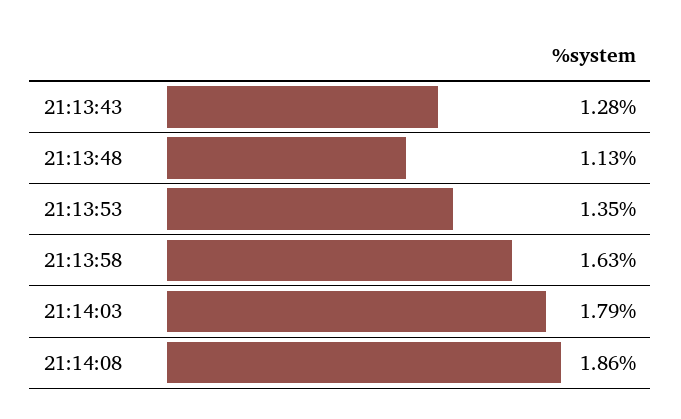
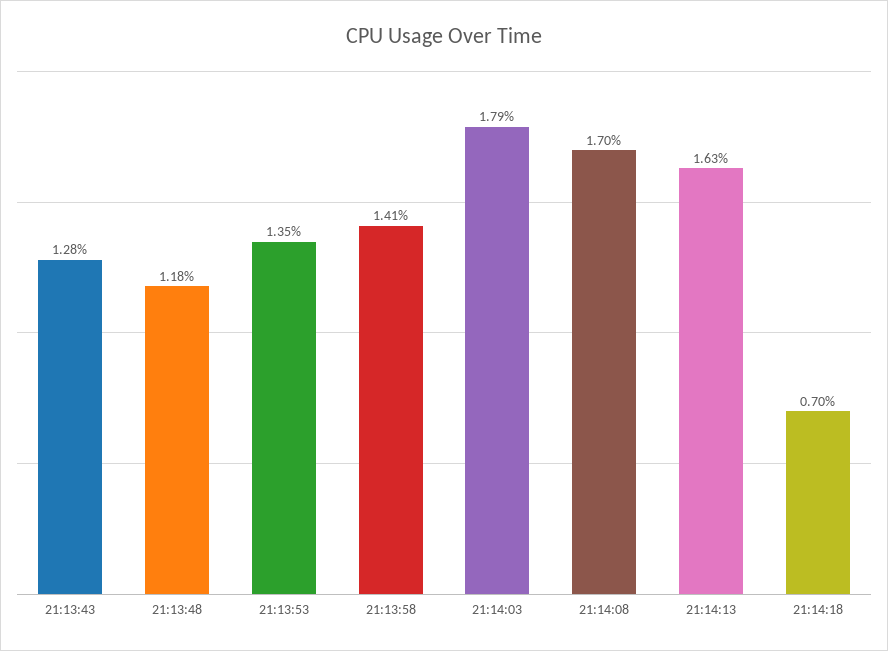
21:13:48: 1.13 -> 1.18
21:13:58: 1.63 -> 1.41
21:14:08: 1.86 -> 1.7
21:14:13: none -> 1.63
21:14:18: none -> 0.7

